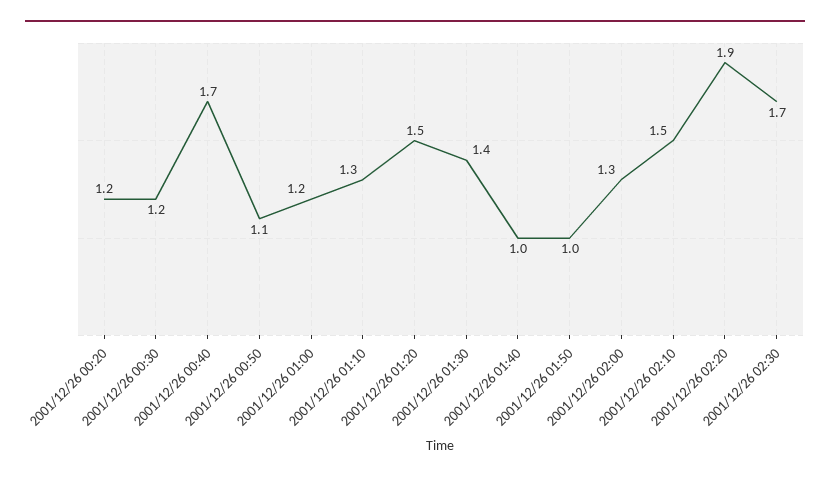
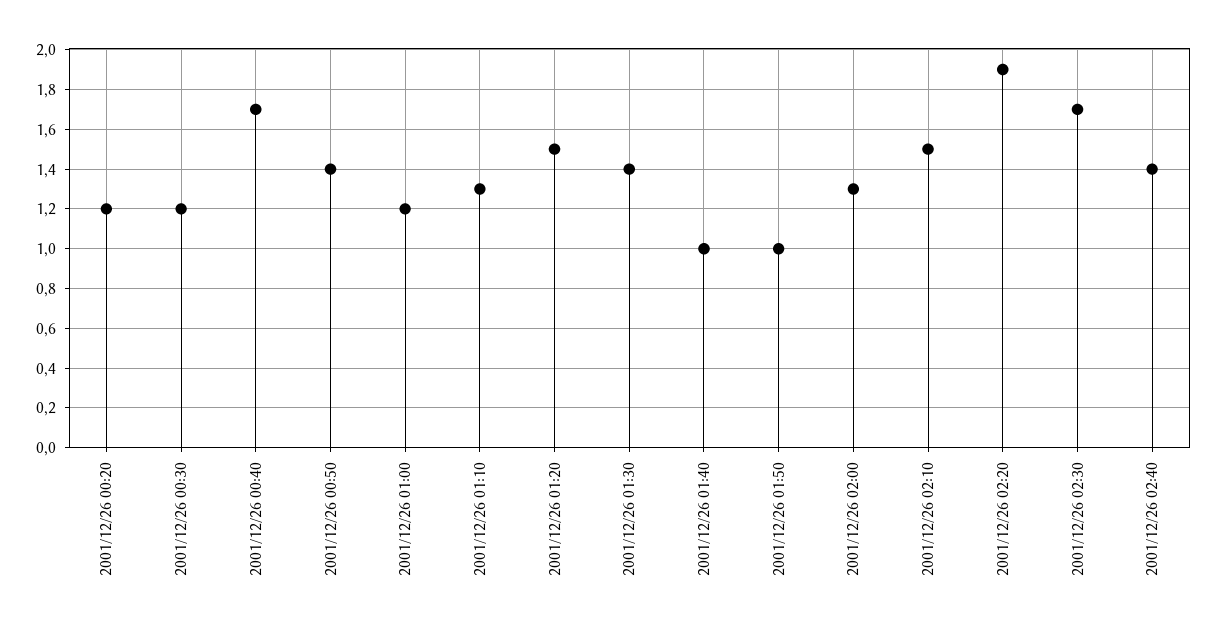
2001/12/26 00:50: 1.1 -> 1.4
2001/12/26 02:40: none -> 1.4

